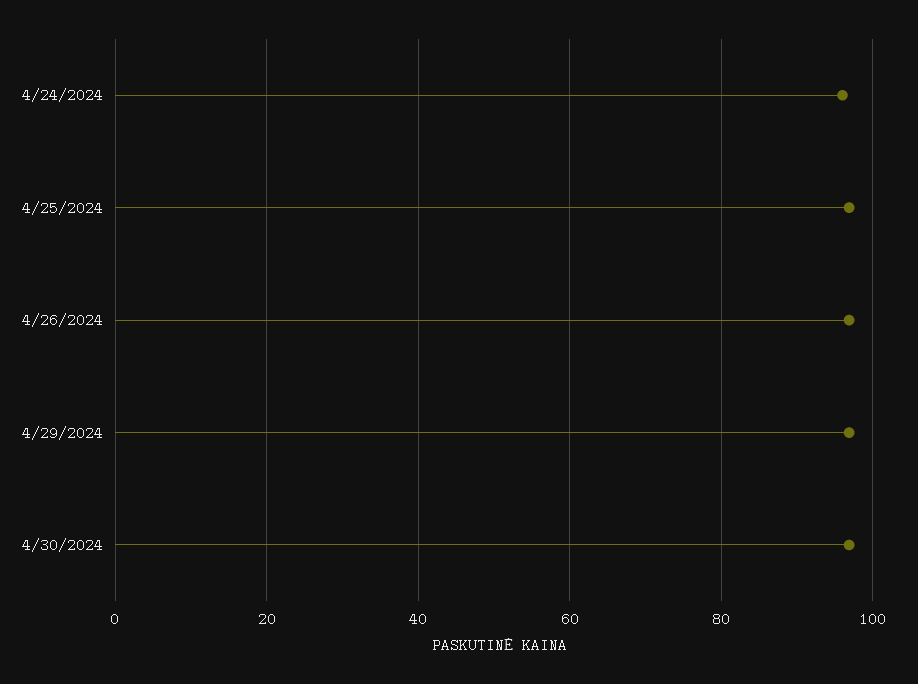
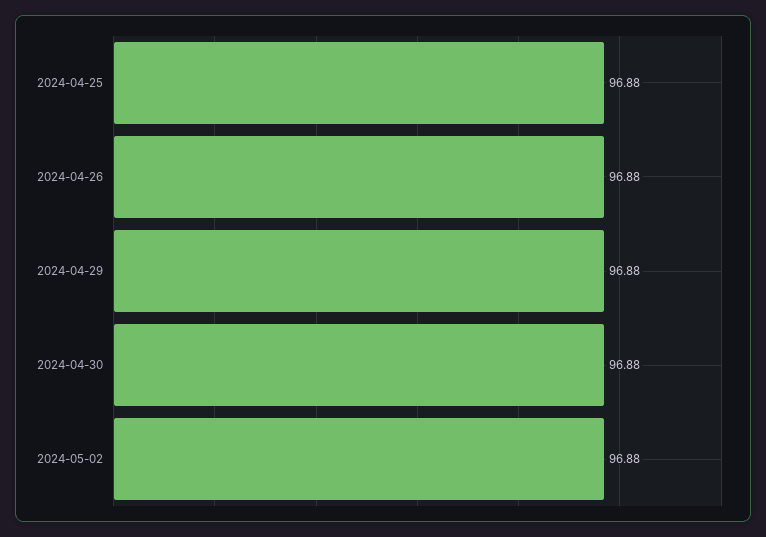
4/24/2024: 96 -> none
2024-05-02: none -> 96.88

